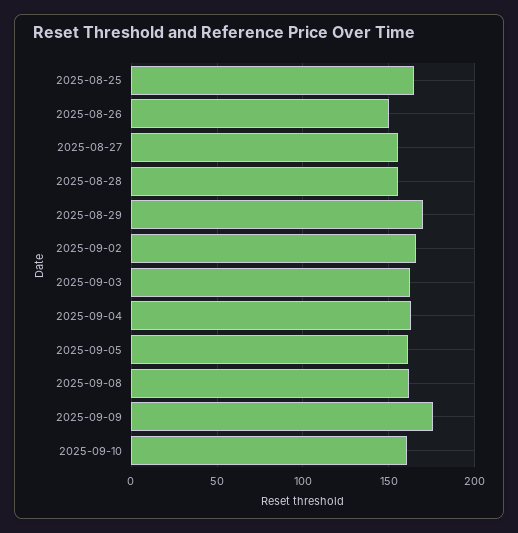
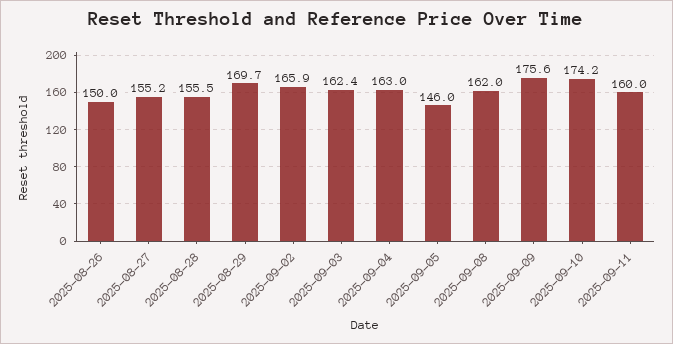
2025-08-25: 165 -> none
2025-09-05: 160 -> 146
2025-09-10: 160 -> 174.2
2025-09-11: none -> 160

